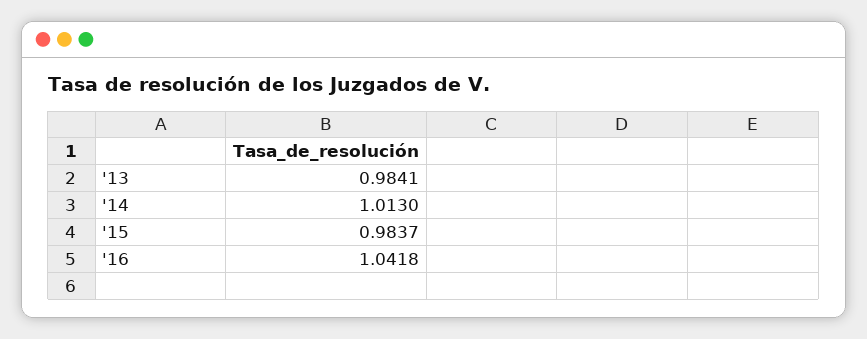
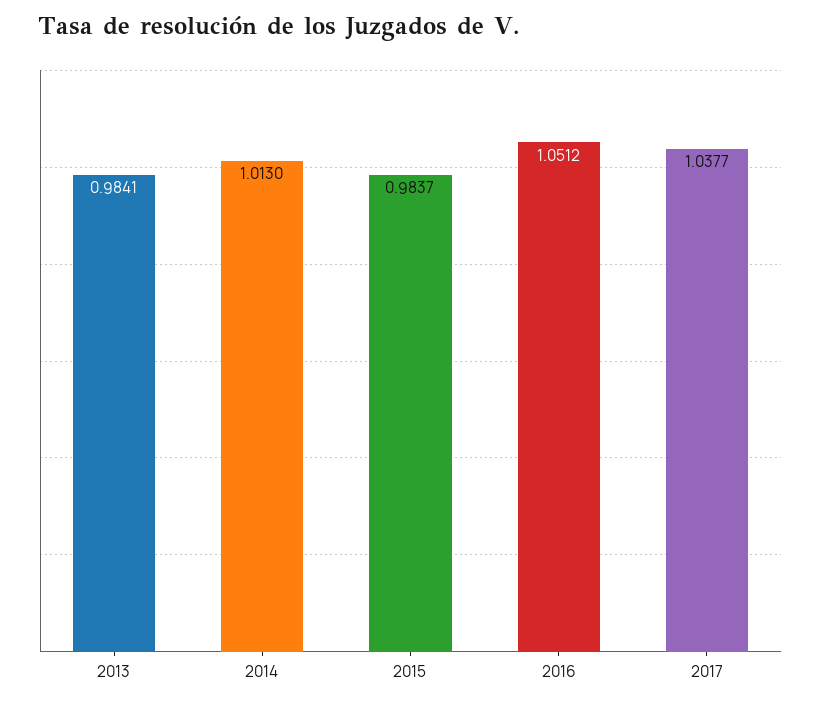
'16: 1.0418 -> 1.0512
2017: none -> 1.0377

